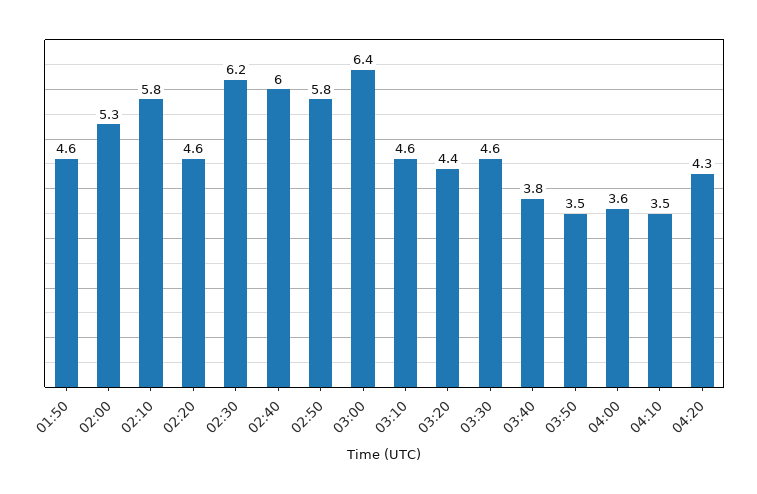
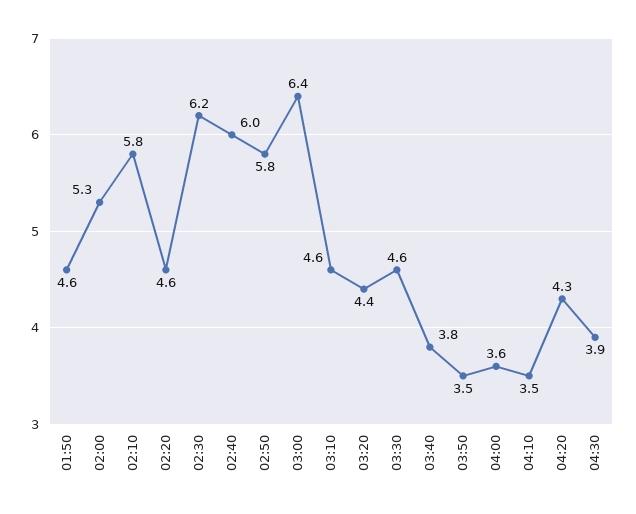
04:30: none -> 3.9

